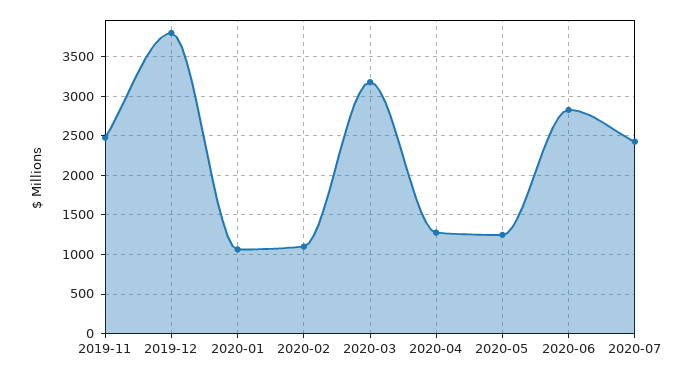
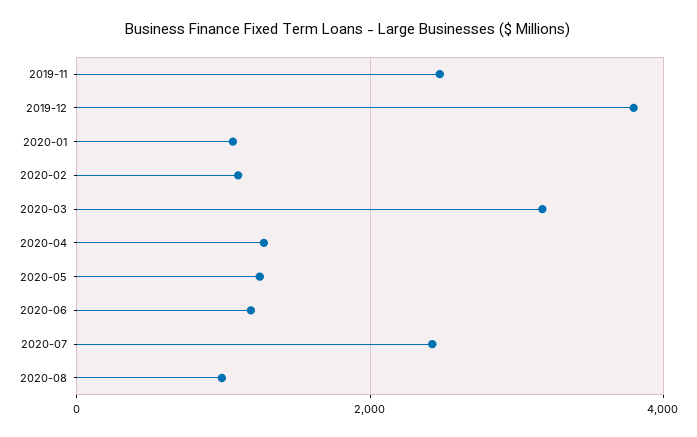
2020-06: 2800 -> 1200
2020-08: none -> 1000

